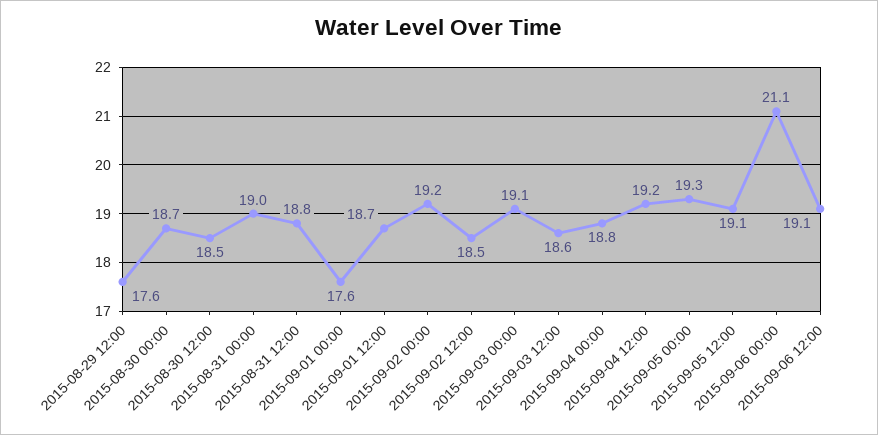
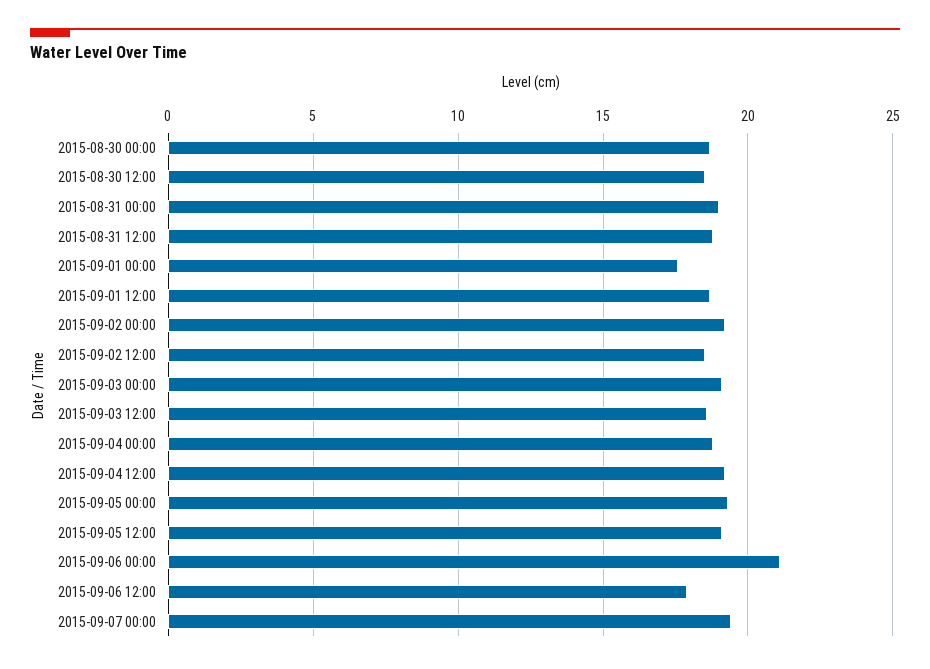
2015-08-29 12:00: 17.6 -> none
2015-09-06 12:00: 19.1 -> 18
2015-09-07 00:00: none -> 19.5

